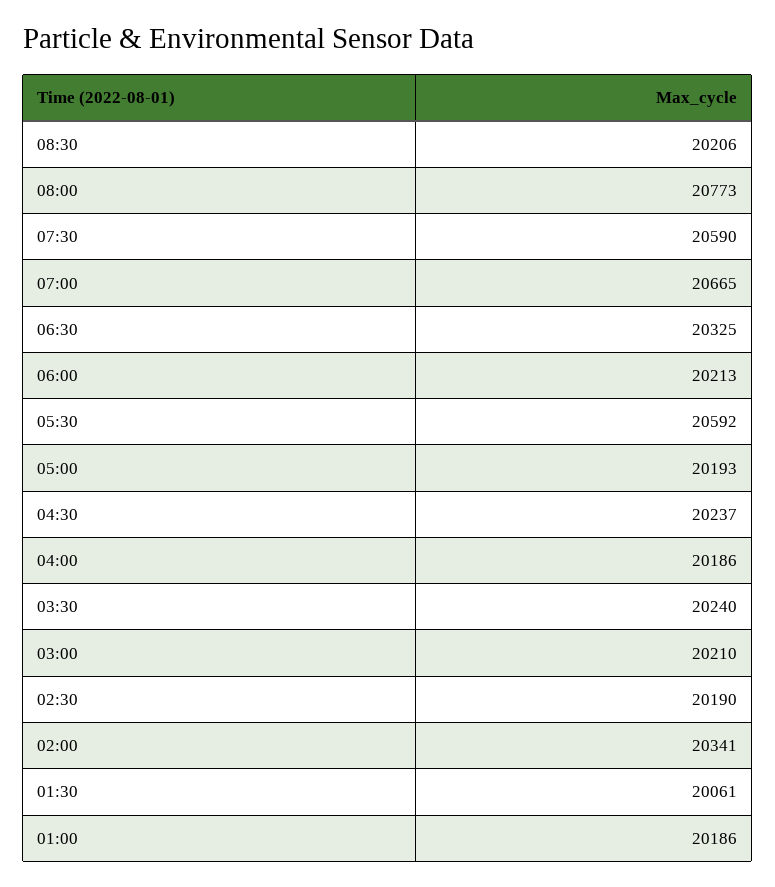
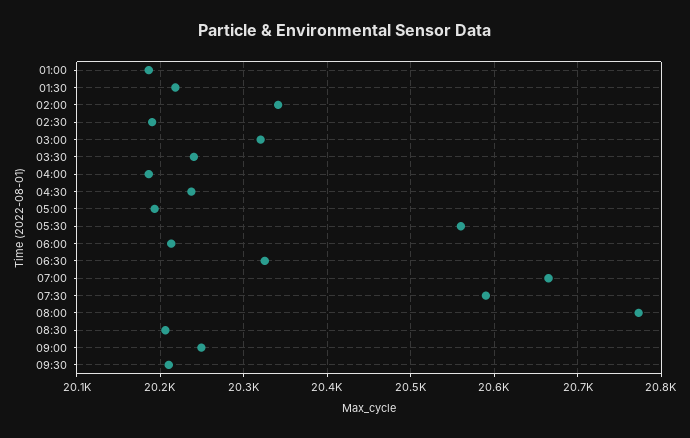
05:30: 20592 -> 20560
03:00: 20210 -> 20320
01:30: 20061 -> 20220
09:00: none -> 20250
09:30: none -> 20210

